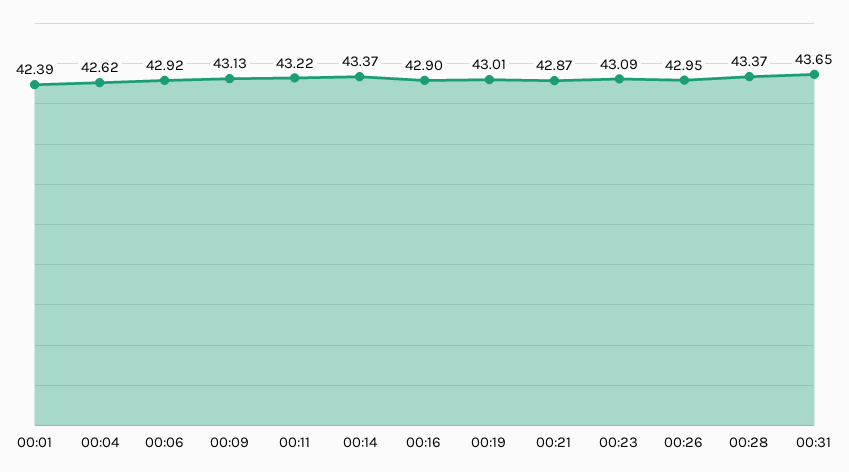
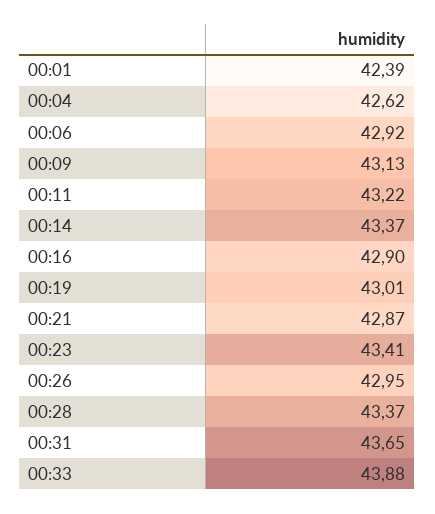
00:23: 43.09 -> 43.41
00:33: none -> 43.88

